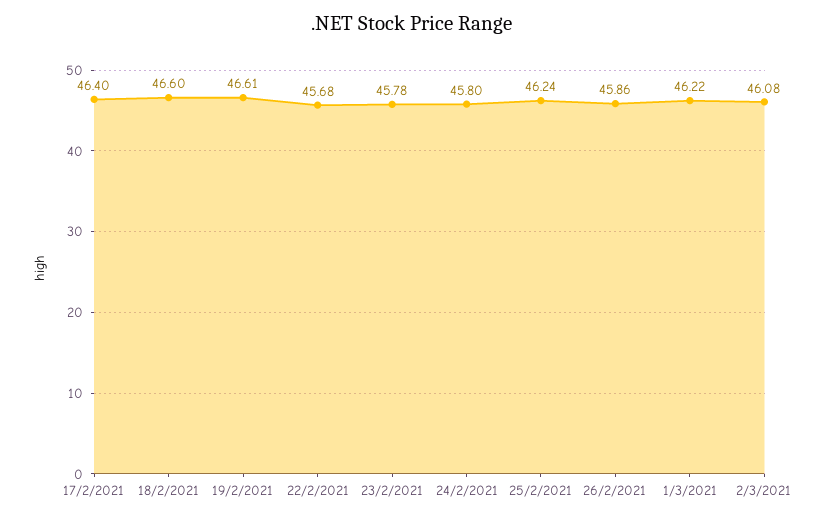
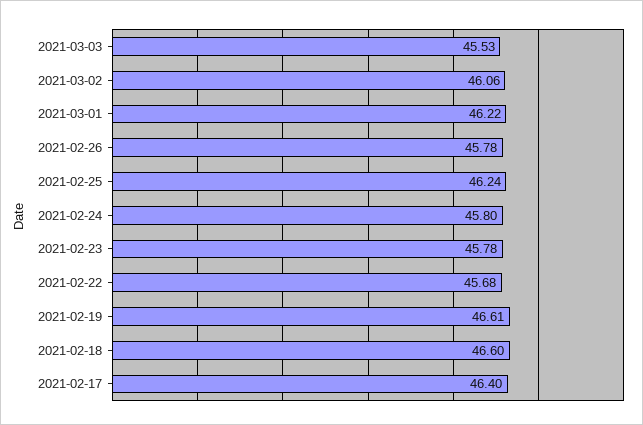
26/2/2021: 45.86 -> 45.78
2/3/2021: 46.08 -> 46.06
2021-03-03: none -> 45.53

